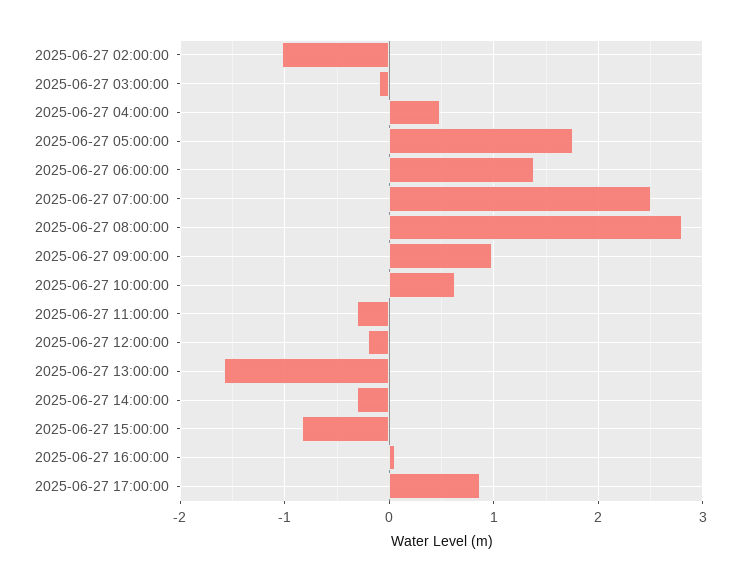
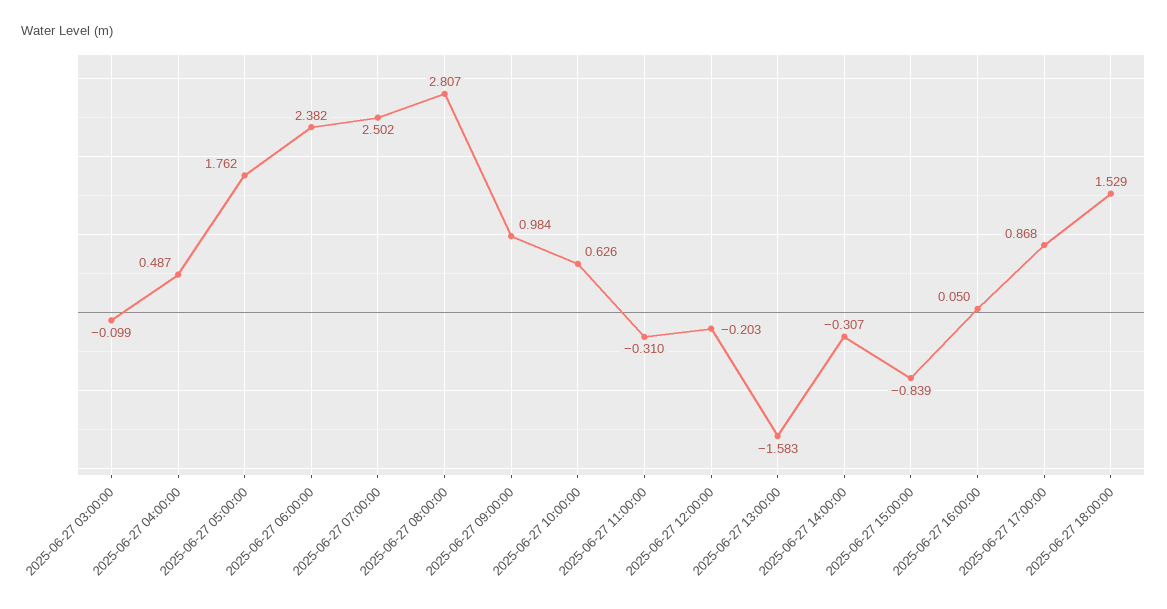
2025-06-27 02:00:00: -1 -> none
2025-06-27 06:00:00: 1.4 -> 2.382
2025-06-27 18:00:00: none -> 1.529

